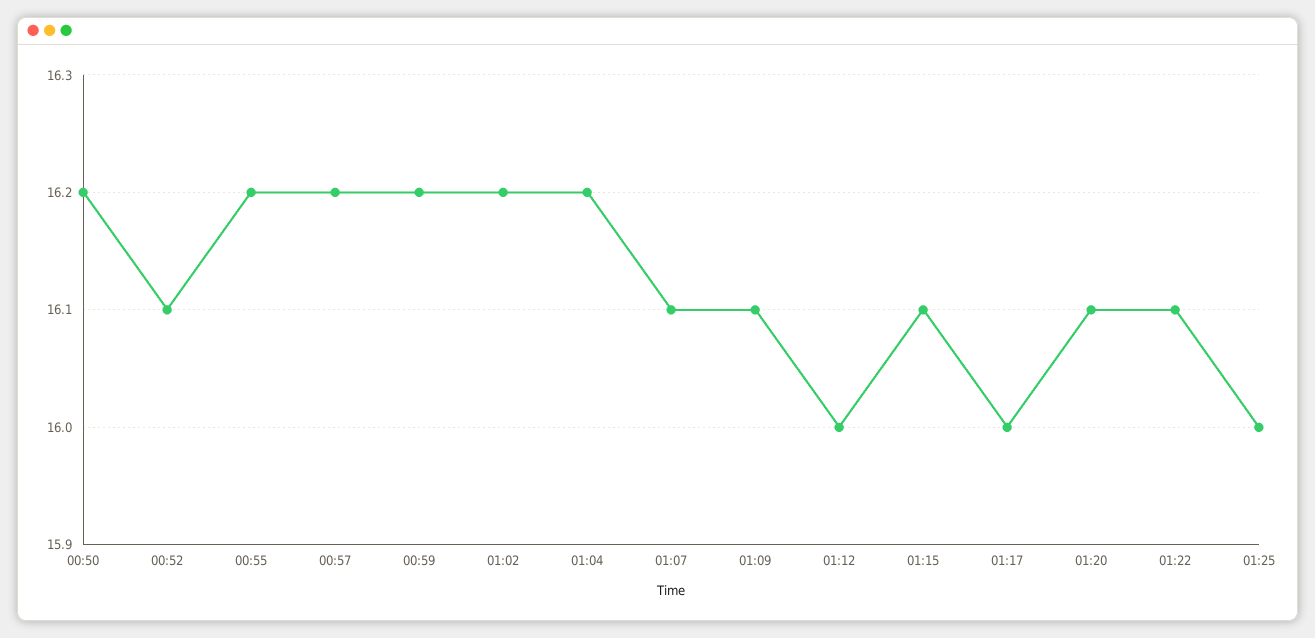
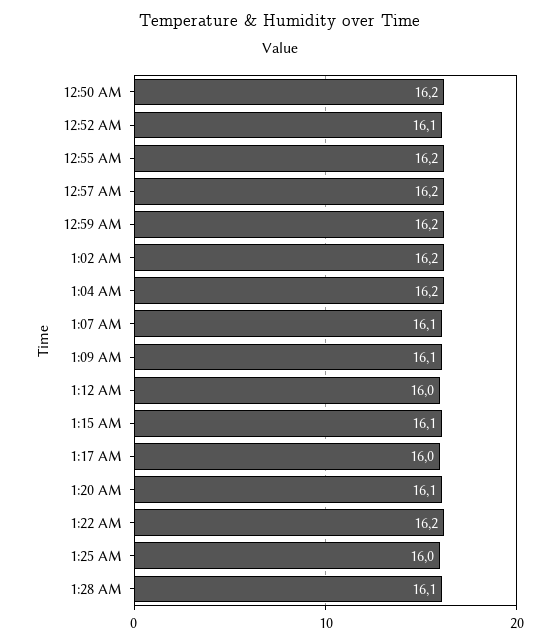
01:22: 16.1 -> 16.2
1:28 AM: none -> 16.1

